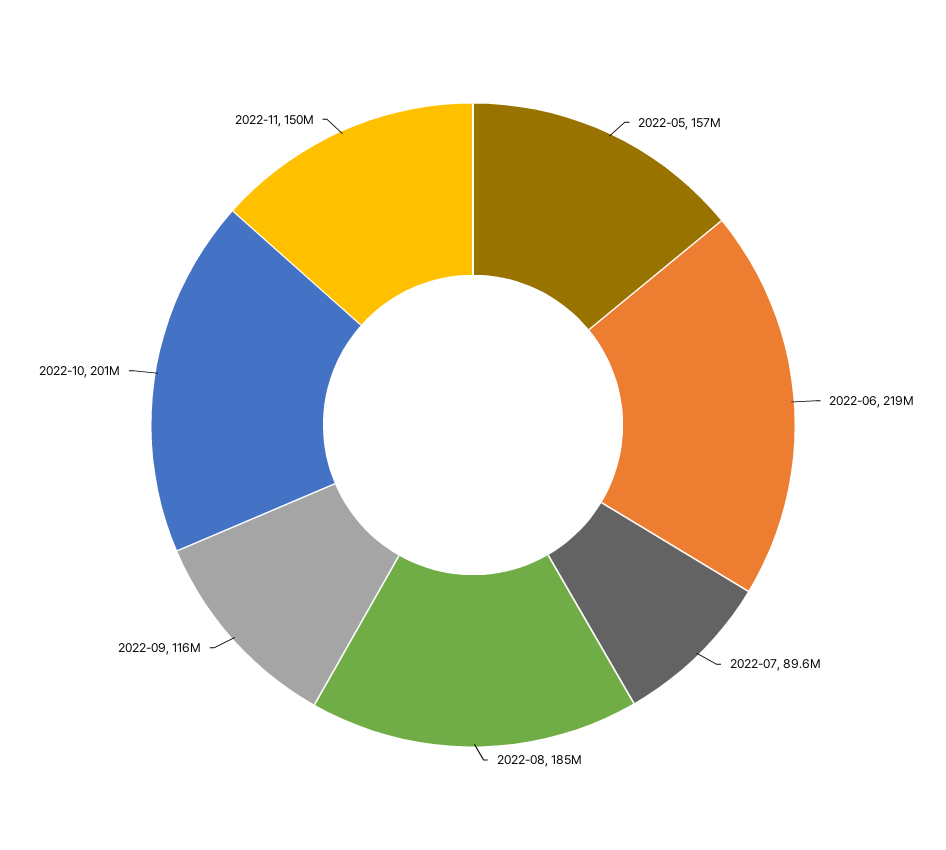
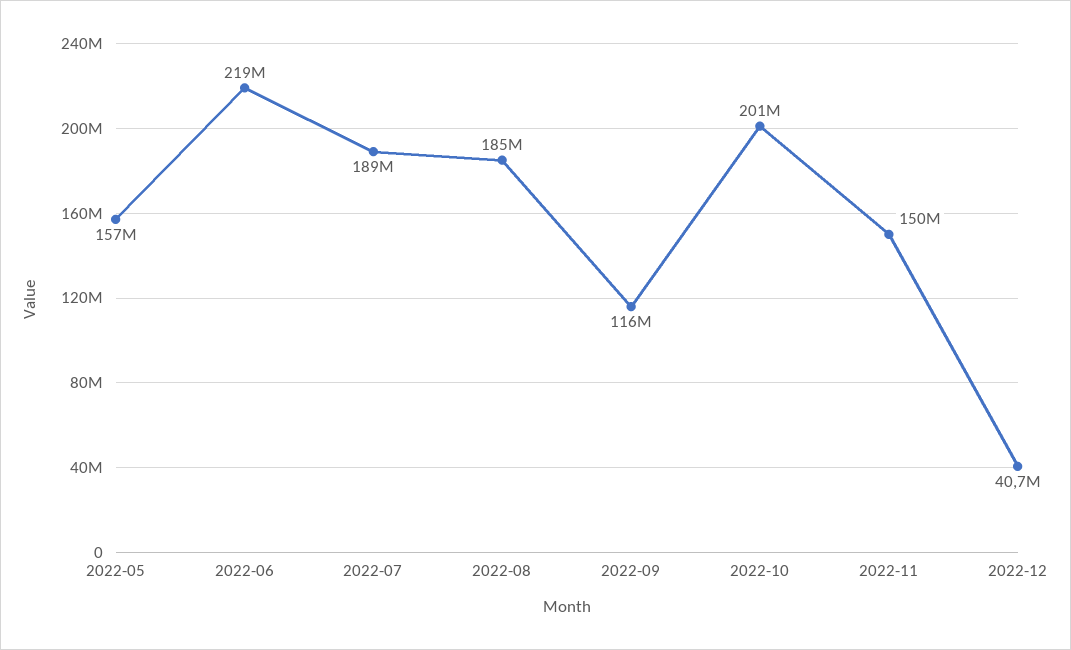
2022-07: 89600000 -> 189000000
2022-12: none -> 40700000

